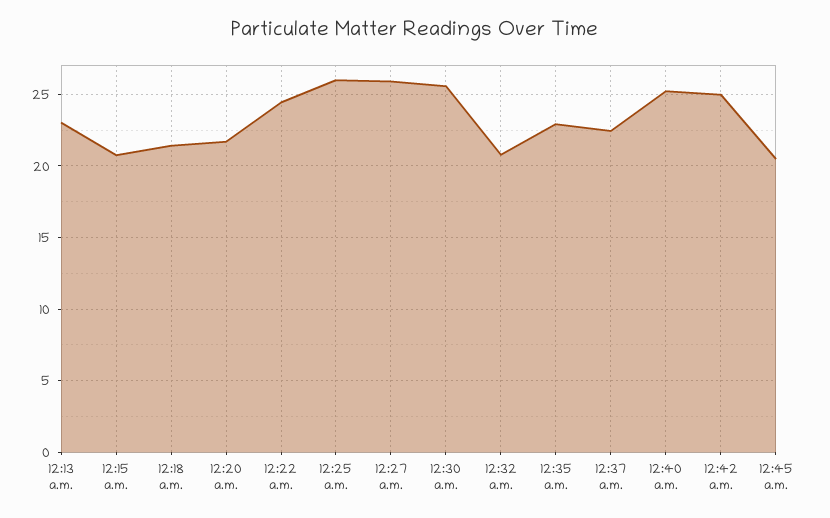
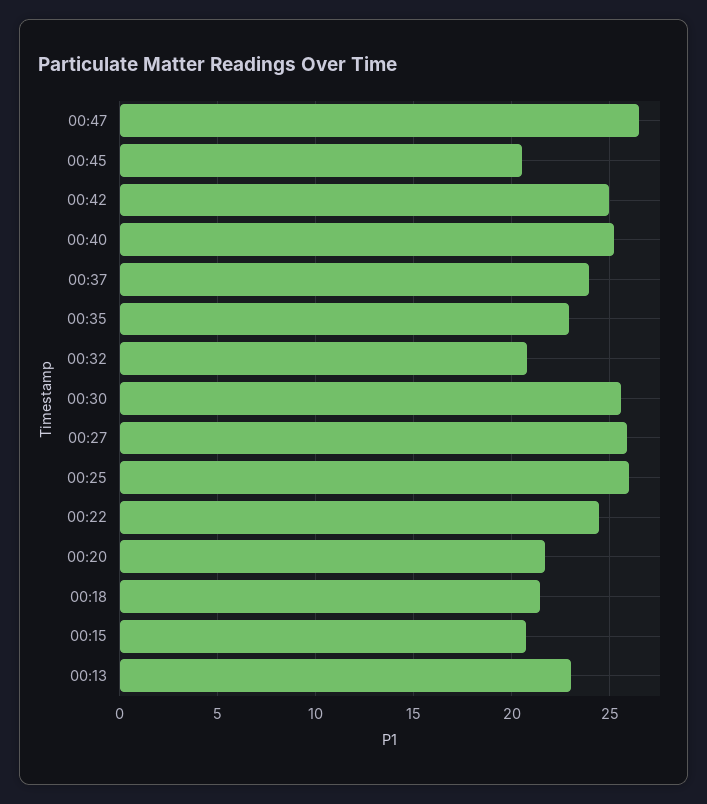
12:37 a.m.: 22.5 -> 24
00:47: none -> 26.5

